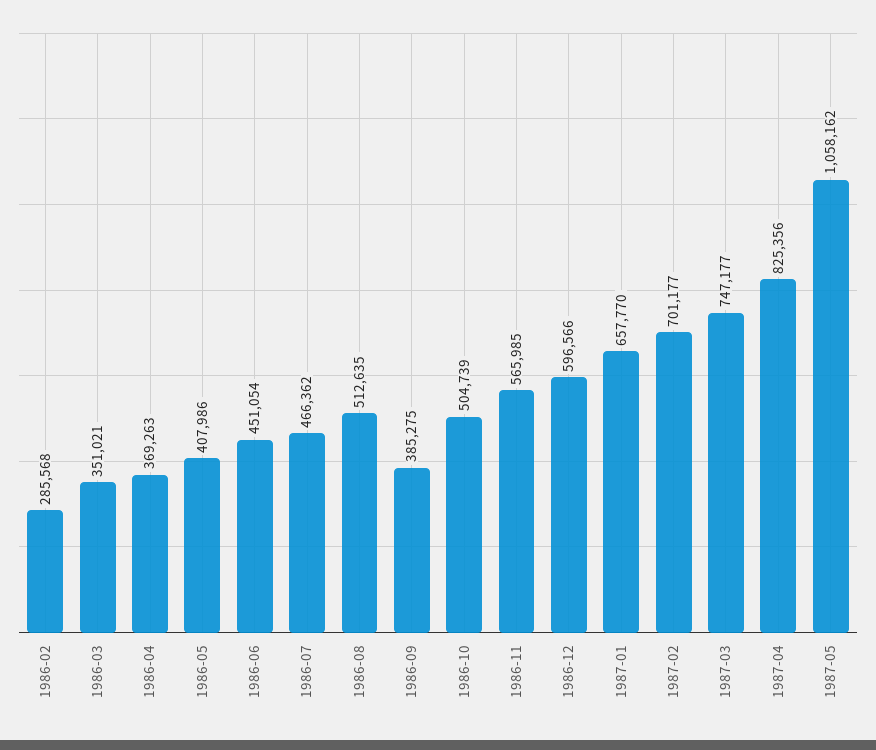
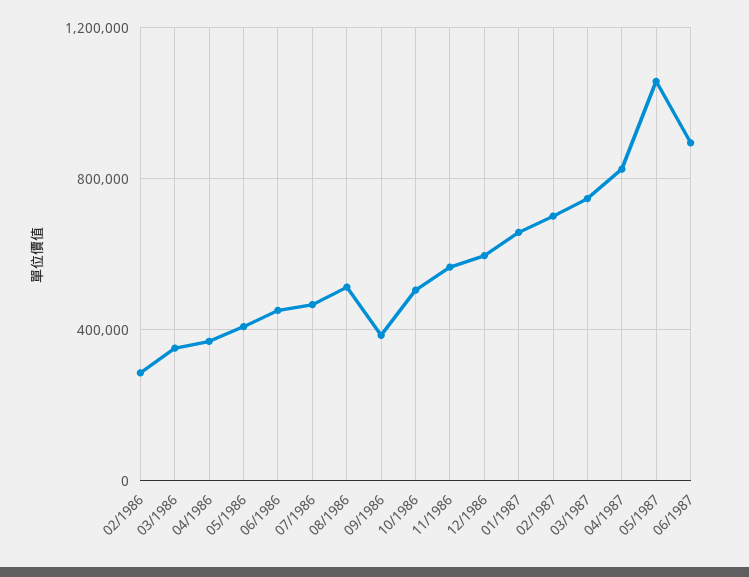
06/1987: none -> 900000

